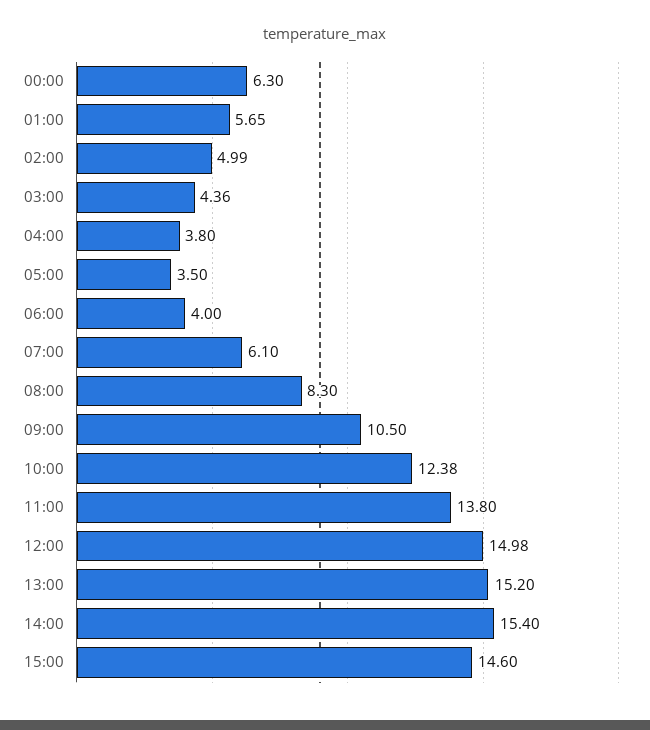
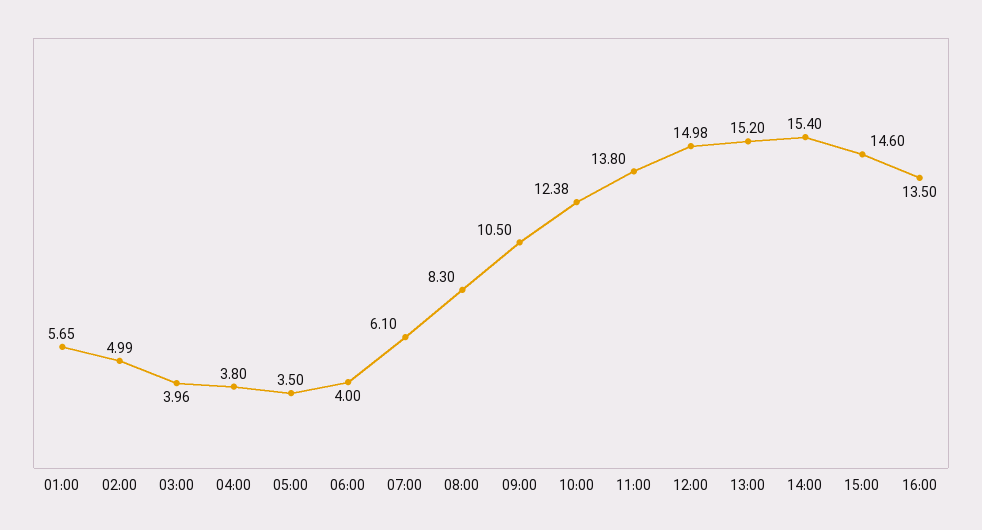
00:00: 6.3 -> none
03:00: 4.36 -> 3.96
16:00: none -> 13.5

